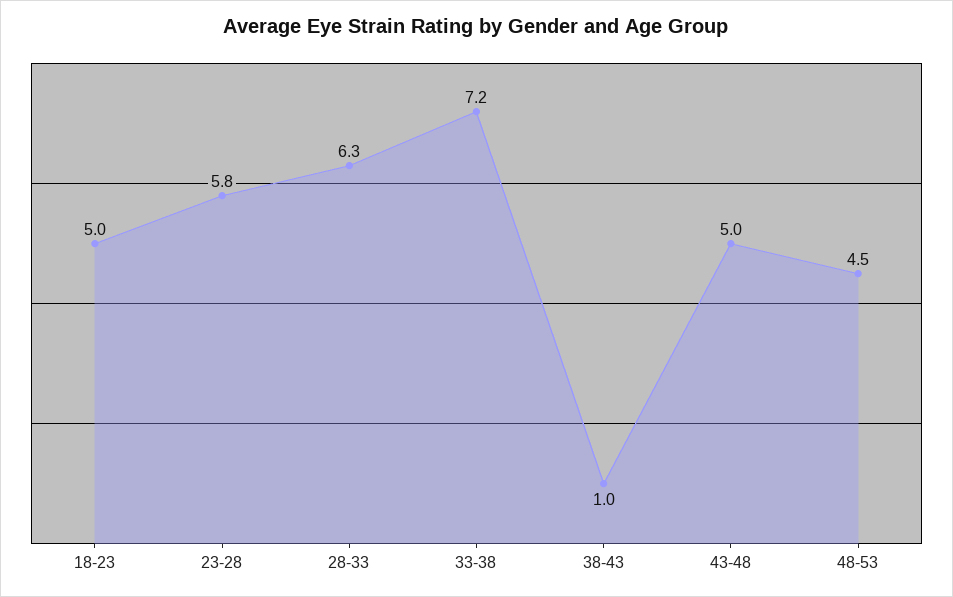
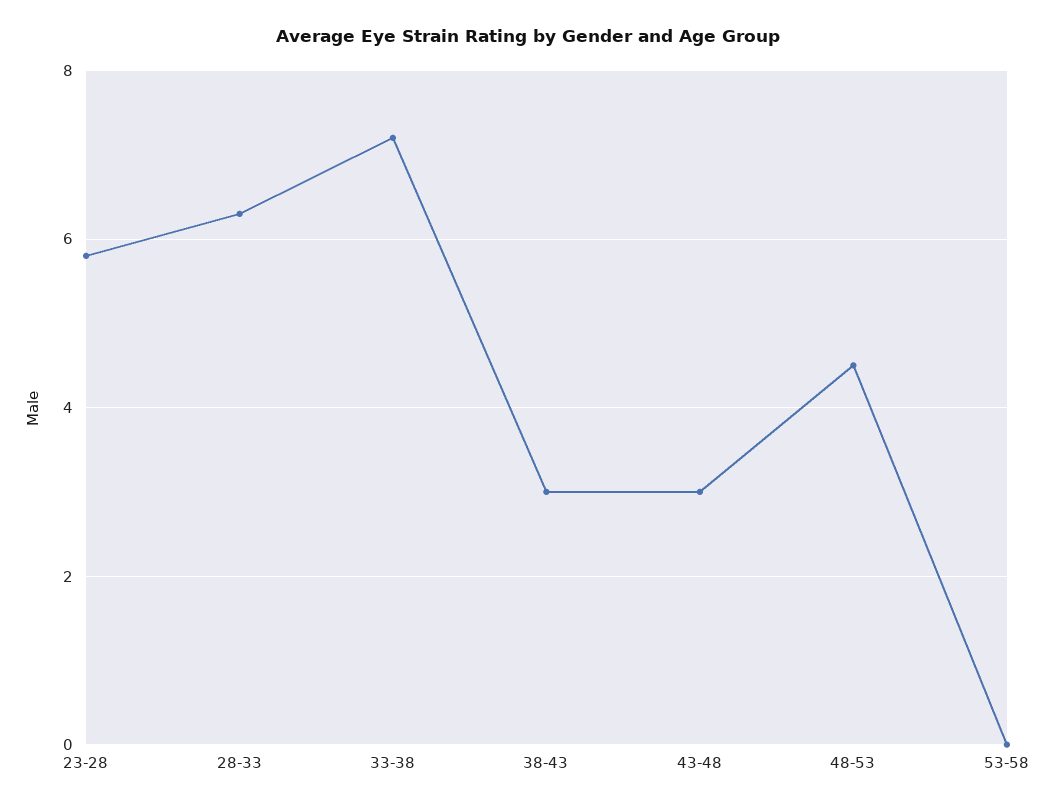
18-23: 5 -> none
38-43: 1 -> 3
43-48: 5 -> 3
53-58: none -> 0

